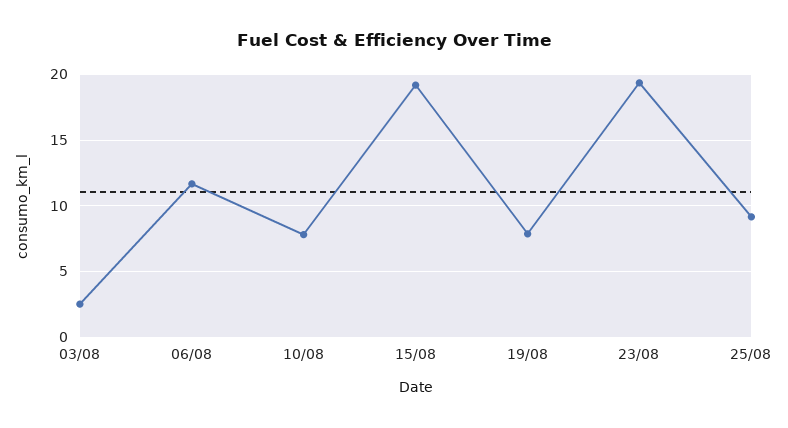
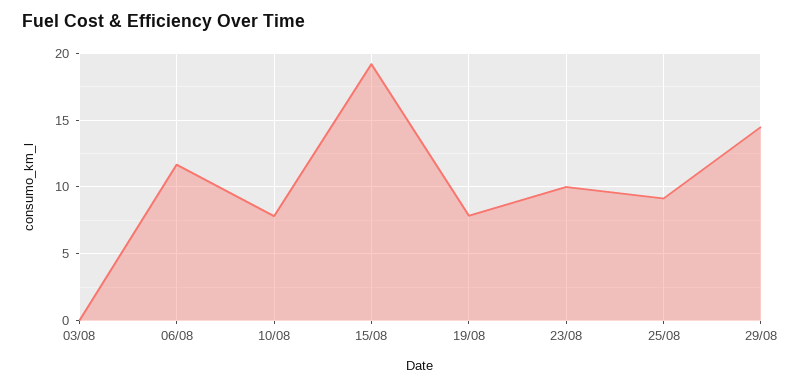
03/08: 2.5 -> 0
23/08: 19.5 -> 10
29/08: none -> 14.5

